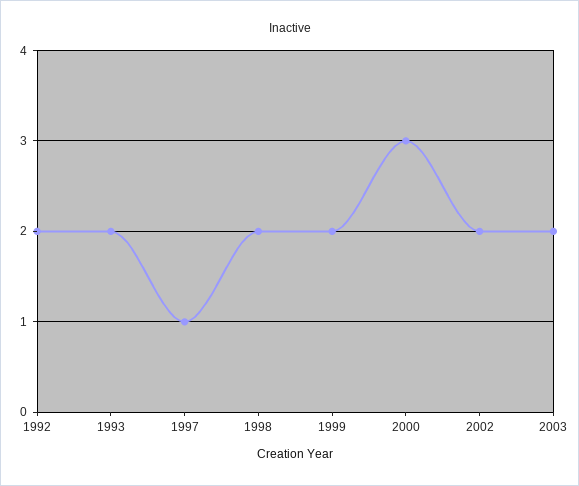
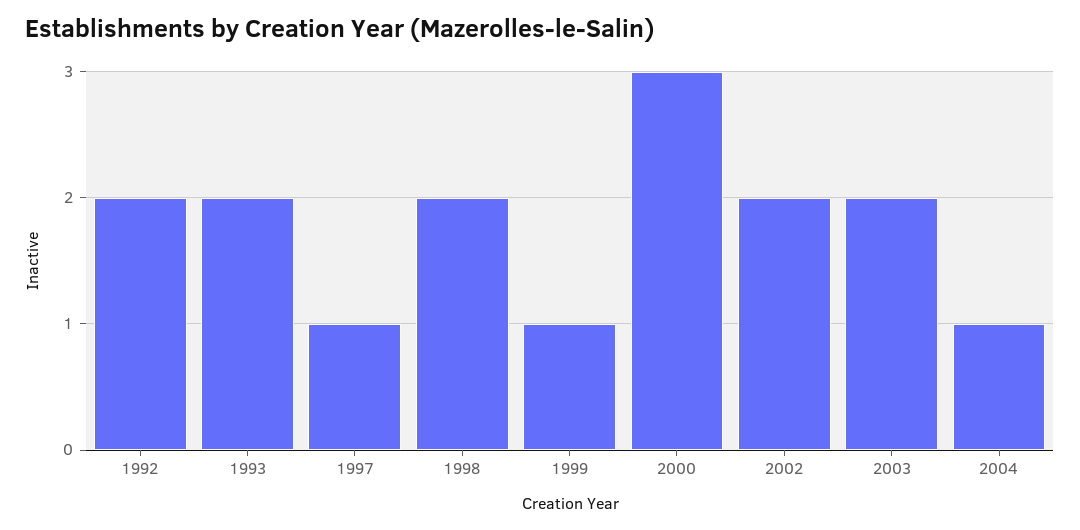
1999: 2 -> 1
2004: none -> 1

